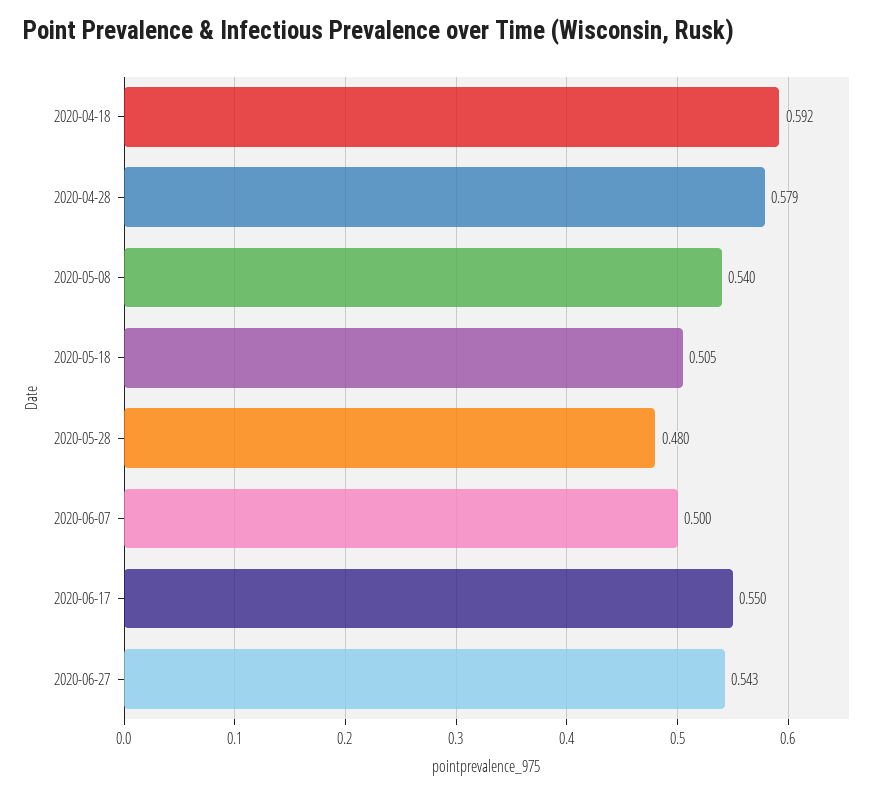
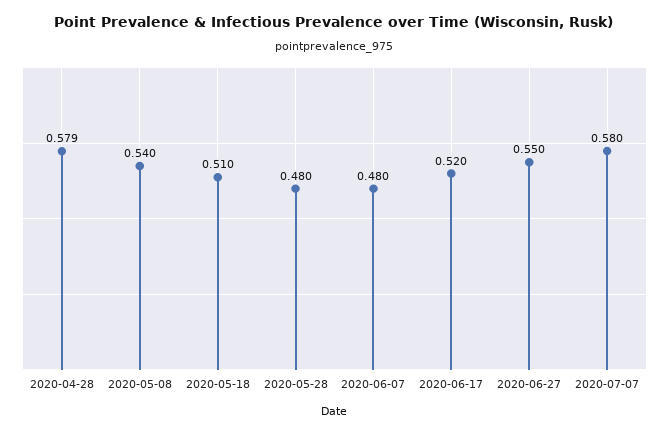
2020-04-18: 0.592 -> none
2020-05-18: 0.505 -> 0.51
2020-06-07: 0.5 -> 0.48
2020-06-17: 0.55 -> 0.52
2020-06-27: 0.543 -> 0.55
2020-07-07: none -> 0.58

